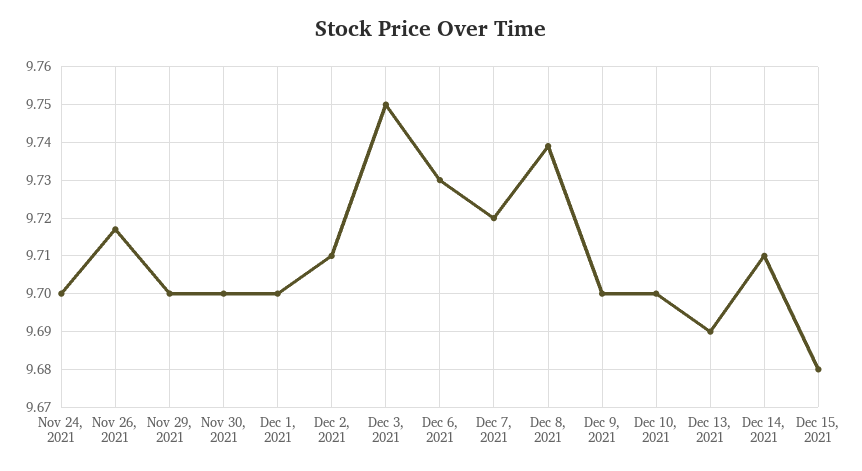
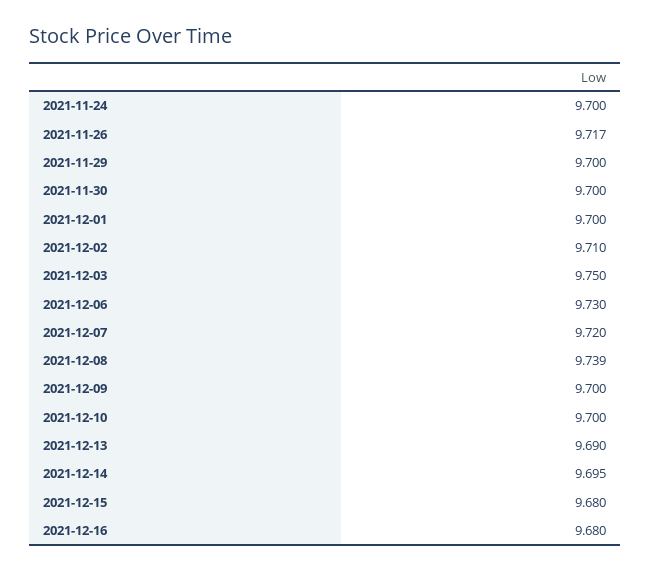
Dec 14, 2021: 9.71 -> 9.695
2021-12-16: none -> 9.68

